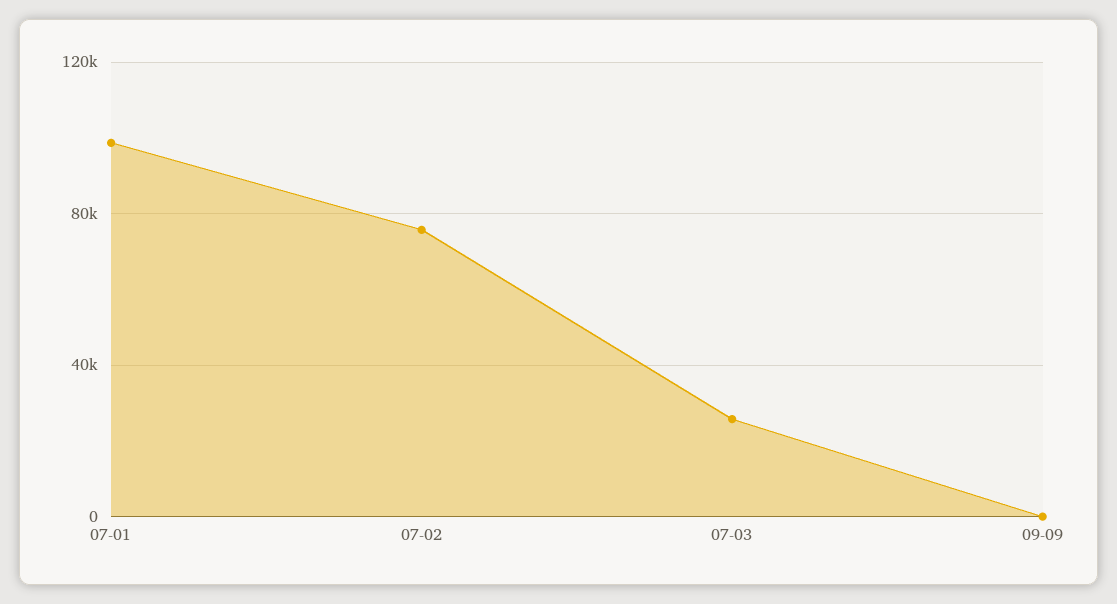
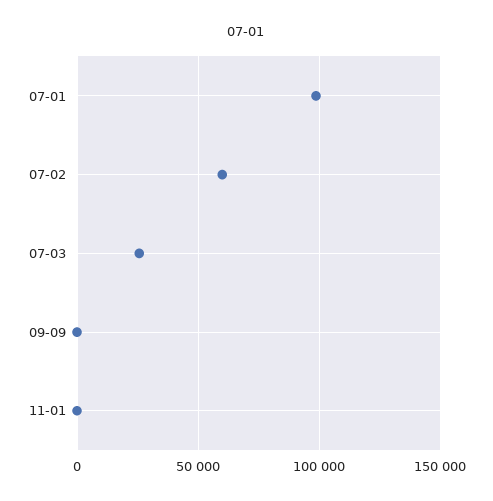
07-02: 75000 -> 60000
11-01: none -> 0

